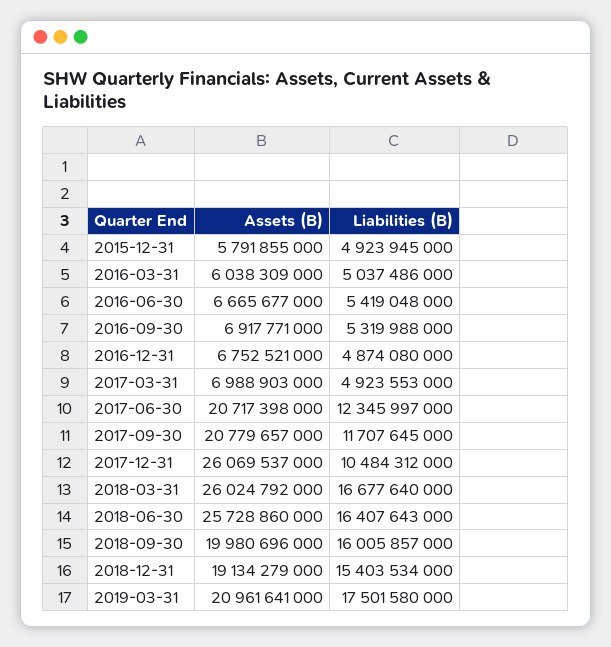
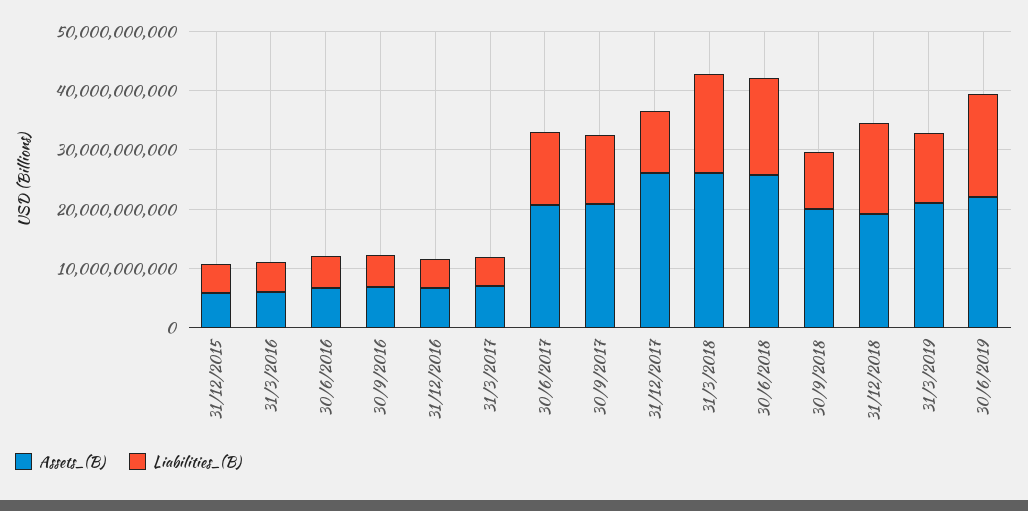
Liabilities (B), 2018-09-30: 16005857000 -> 10000000000
Liabilities (B), 2019-03-31: 17501580000 -> 12000000000
Assets (B), 30/6/2019: none -> 22000000000
Liabilities (B), 30/6/2019: none -> 18000000000

